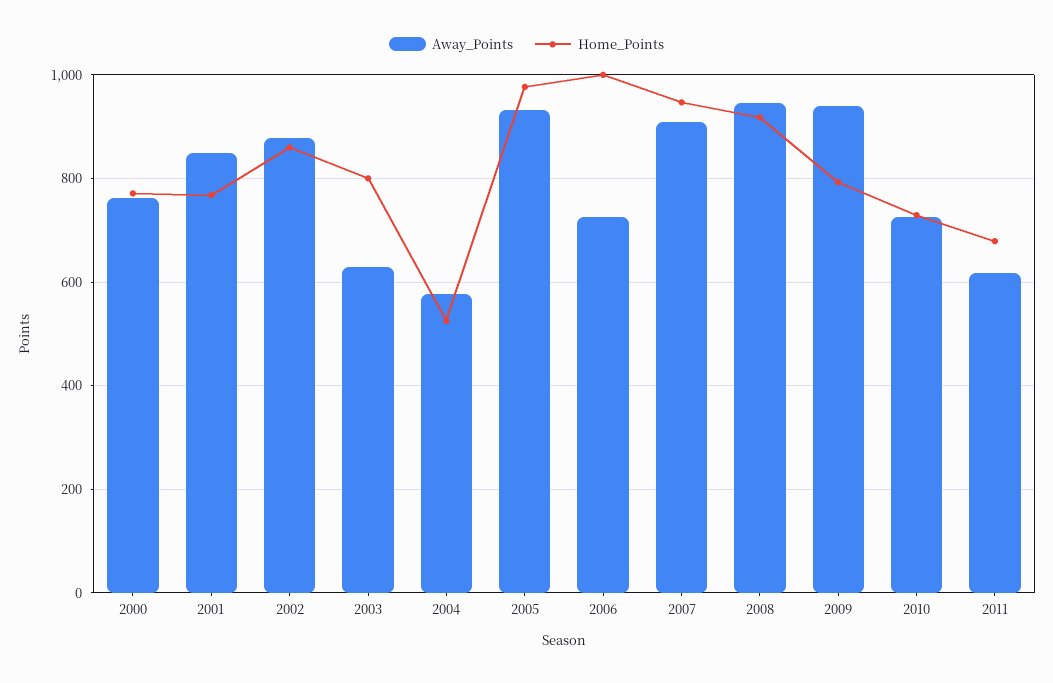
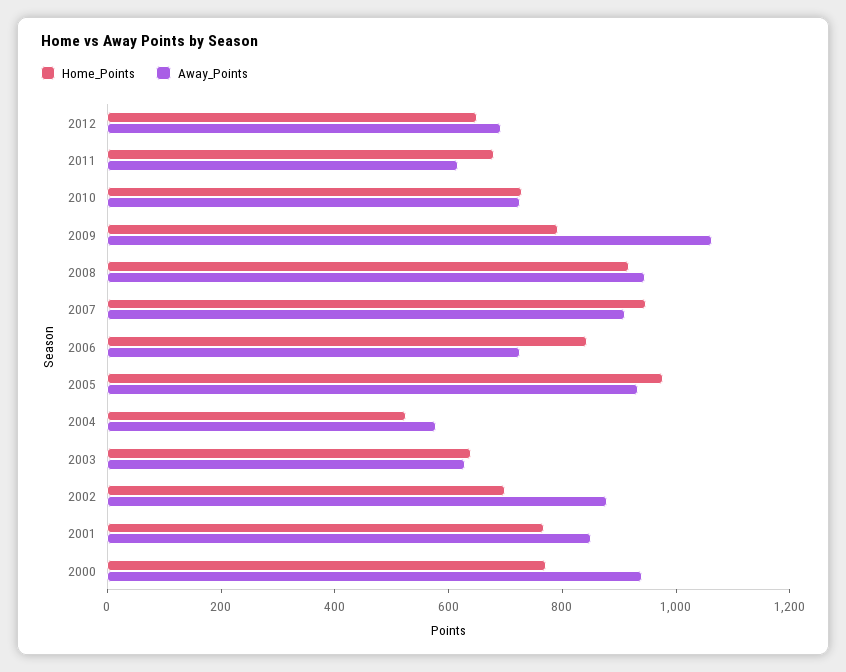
Away_Points, 2000: 760 -> 950
Home_Points, 2002: 860 -> 700
Home_Points, 2003: 800 -> 650
Home_Points, 2006: 1000 -> 850
Away_Points, 2009: 940 -> 1050
Home_Points, 2012: none -> 650
Away_Points, 2012: none -> 700

